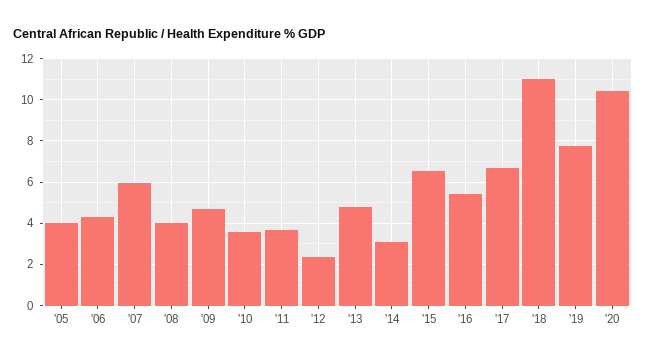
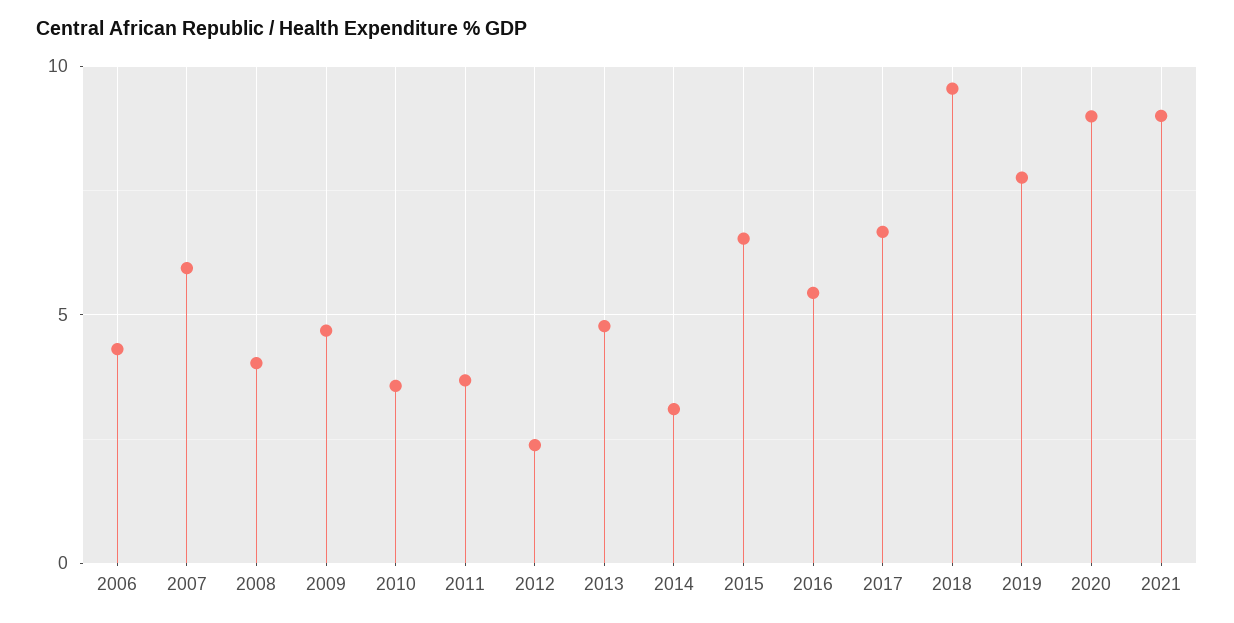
'05: 4 -> none
'18: 11 -> 9.5
'20: 10.5 -> 9
2021: none -> 9

